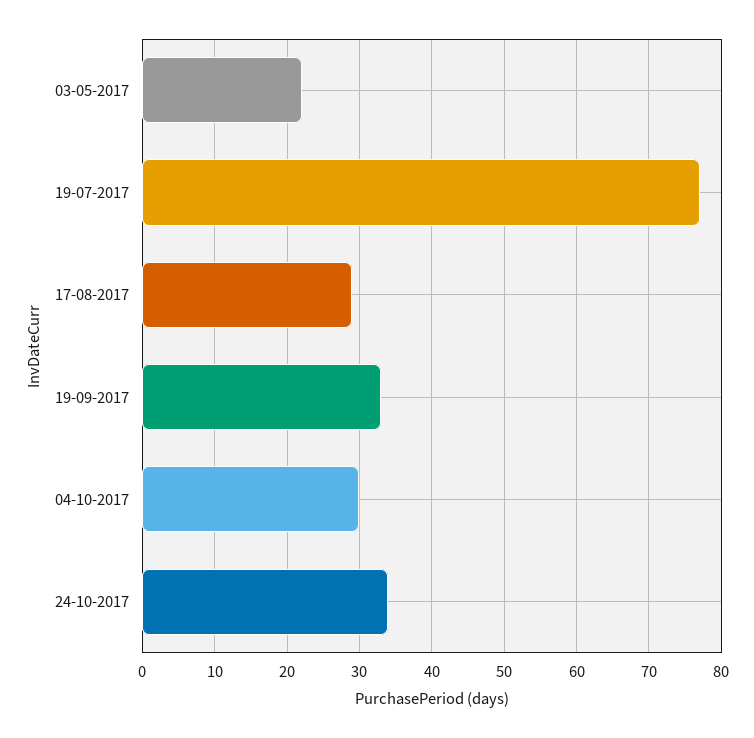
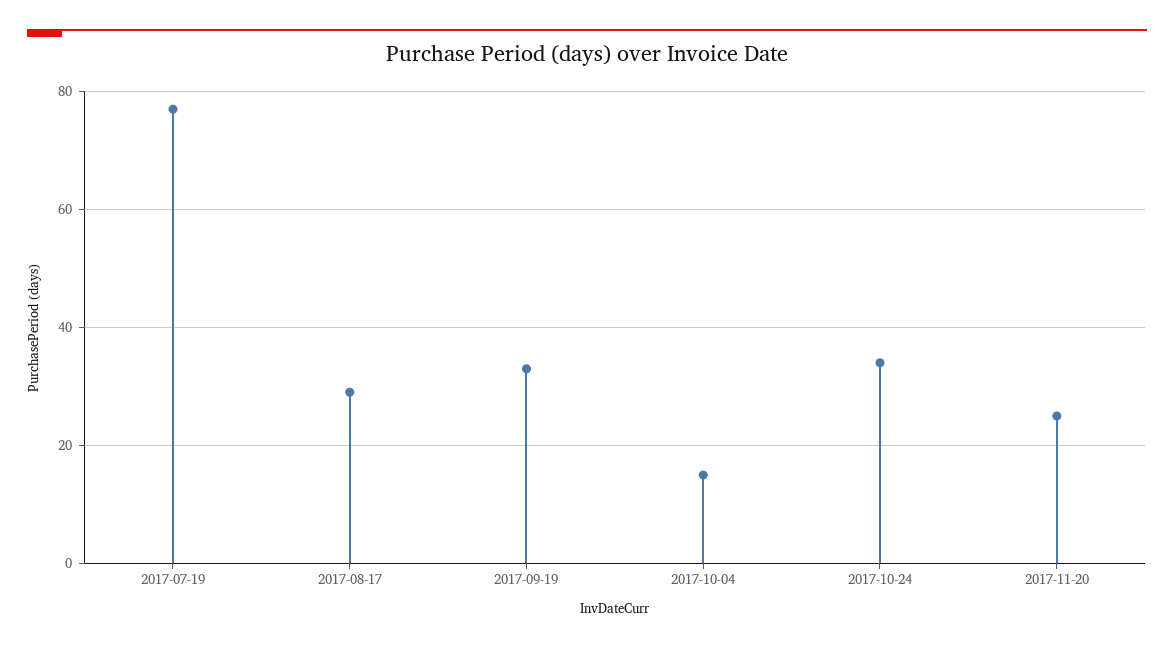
03-05-2017: 22 -> none
04-10-2017: 30 -> 15
2017-11-20: none -> 25

